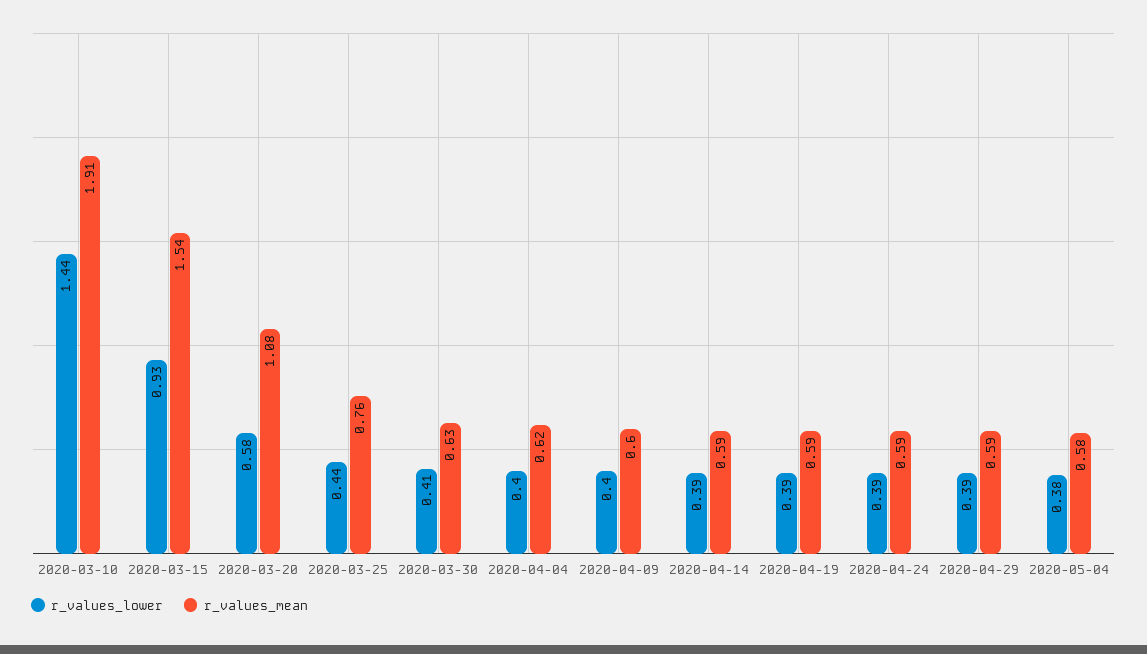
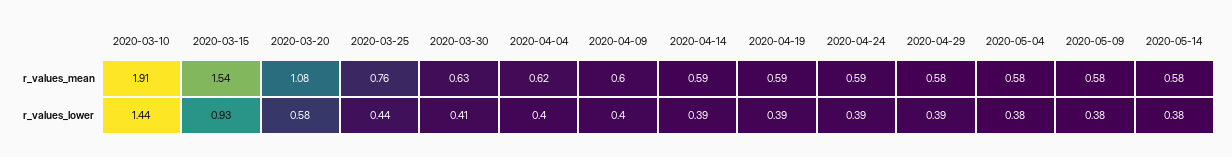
r_values_mean, 2020-04-29: 0.59 -> 0.58
r_values_mean, 2020-05-09: none -> 0.58
r_values_mean, 2020-05-14: none -> 0.58
r_values_lower, 2020-05-09: none -> 0.38
r_values_lower, 2020-05-14: none -> 0.38

